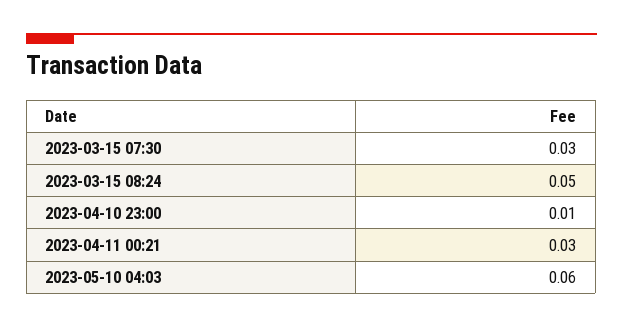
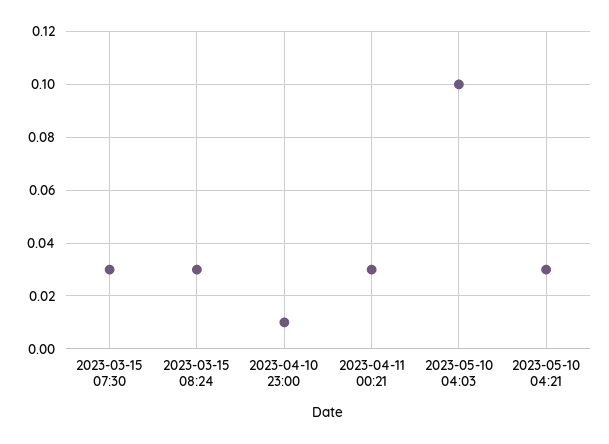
2023-03-15 08:24: 0.05 -> 0.03
2023-05-10 04:03: 0.06 -> 0.1
2023-05-10 04:21: none -> 0.03

